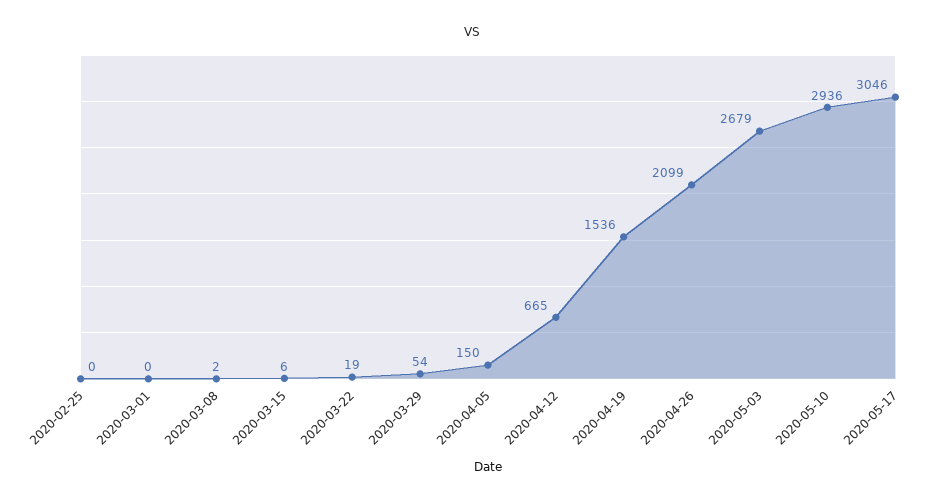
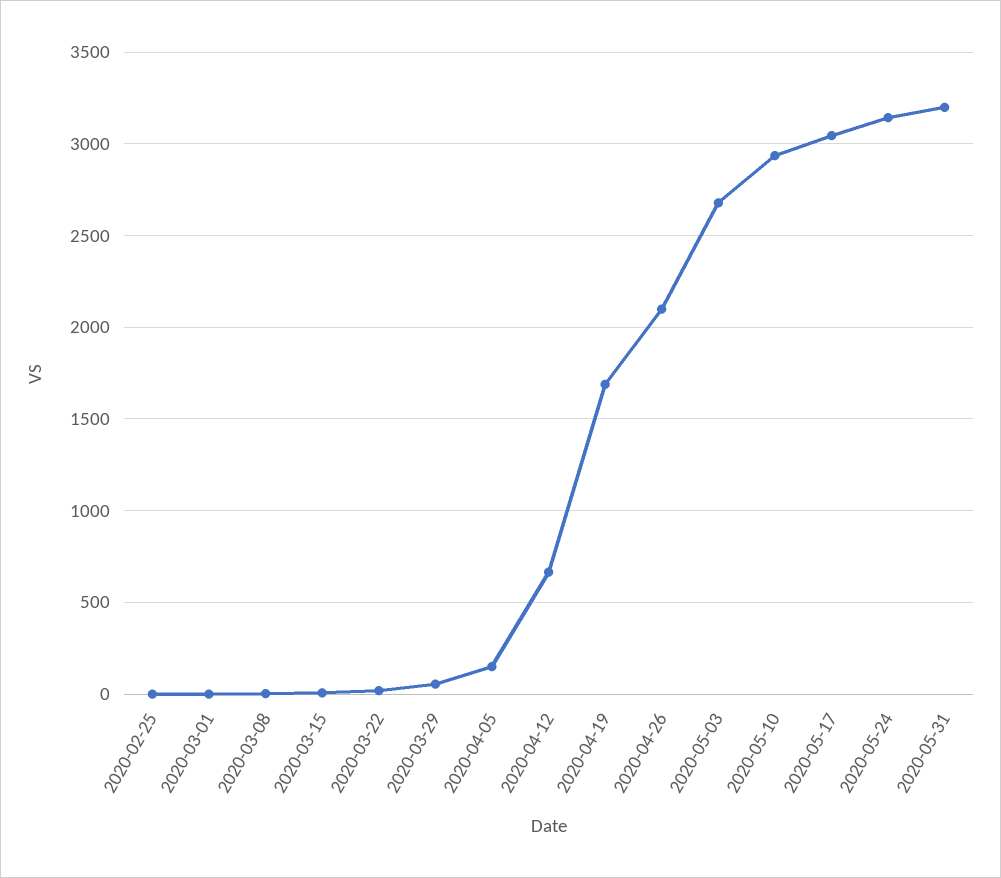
2020-04-19: 1536 -> 1700
2020-05-24: none -> 3150
2020-05-31: none -> 3200

